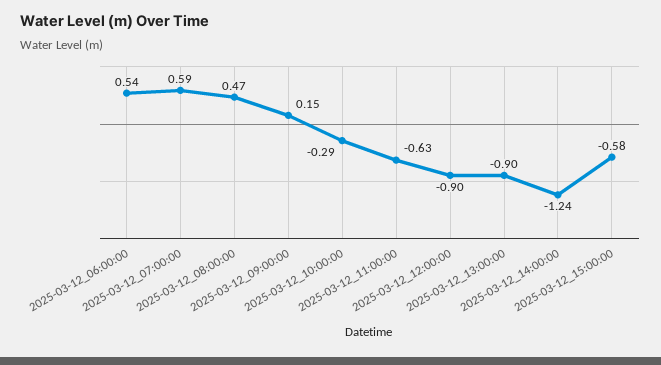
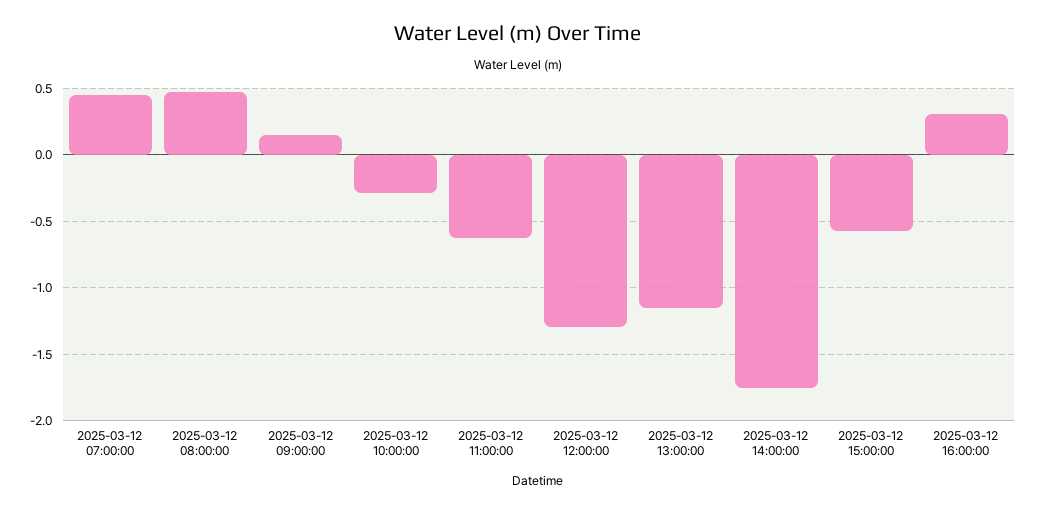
2025-03-12_06:00:00: 0.54 -> none
2025-03-12_07:00:00: 0.59 -> 0.45
2025-03-12_12:00:00: -0.9 -> -1.3
2025-03-12_13:00:00: -0.9 -> -1.15
2025-03-12_14:00:00: -1.24 -> -1.75
2025-03-12 16:00:00: none -> 0.3

